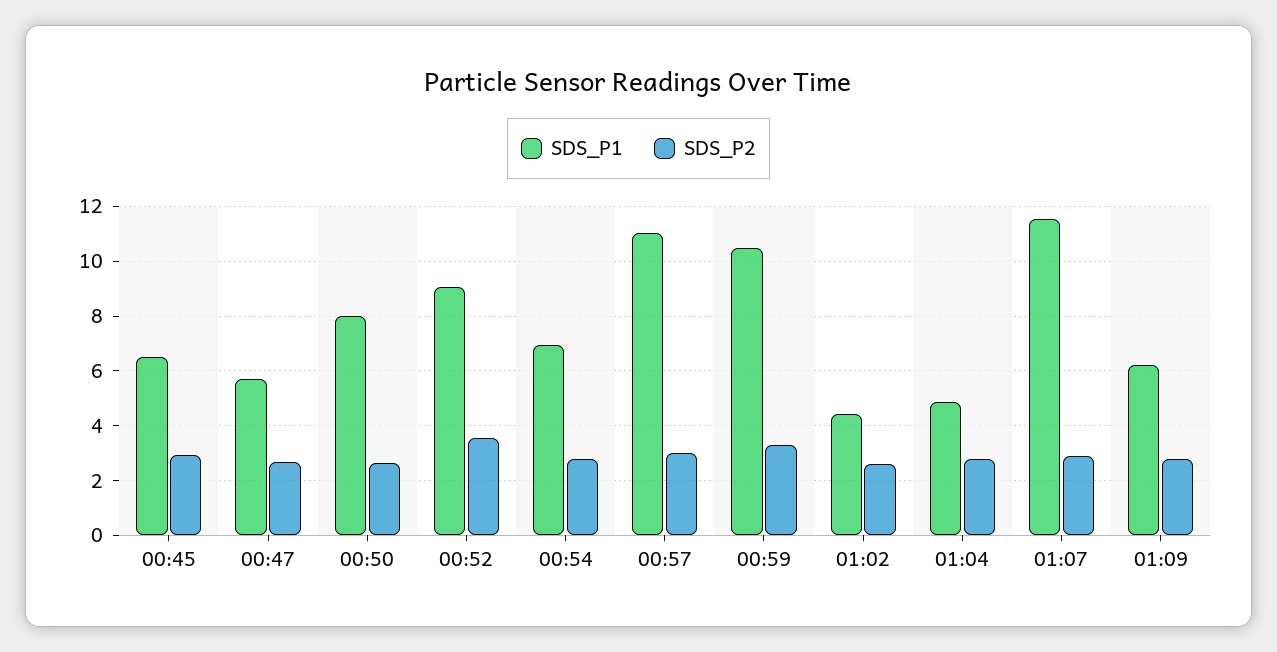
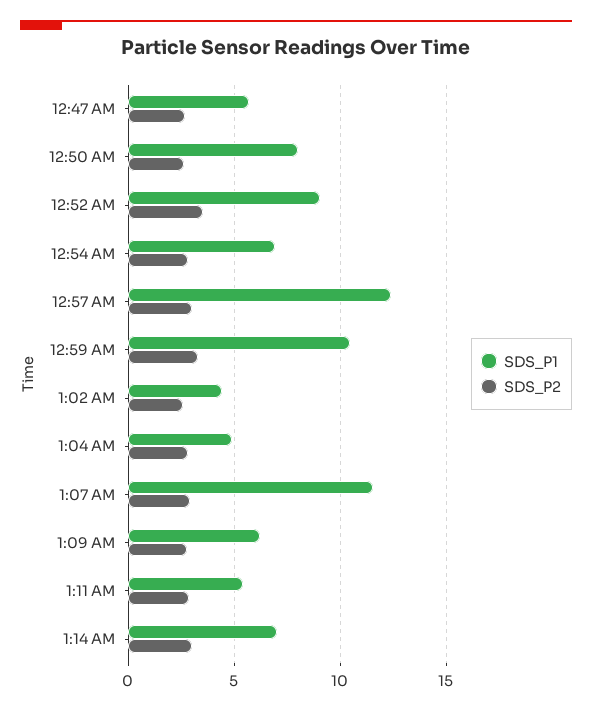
SDS_P1, 00:45: 6.5 -> none
SDS_P2, 00:45: 3 -> none
SDS_P1, 00:57: 11 -> 12.5
SDS_P1, 1:11 AM: none -> 5.5
SDS_P2, 1:11 AM: none -> 3
SDS_P1, 1:14 AM: none -> 7
SDS_P2, 1:14 AM: none -> 3

